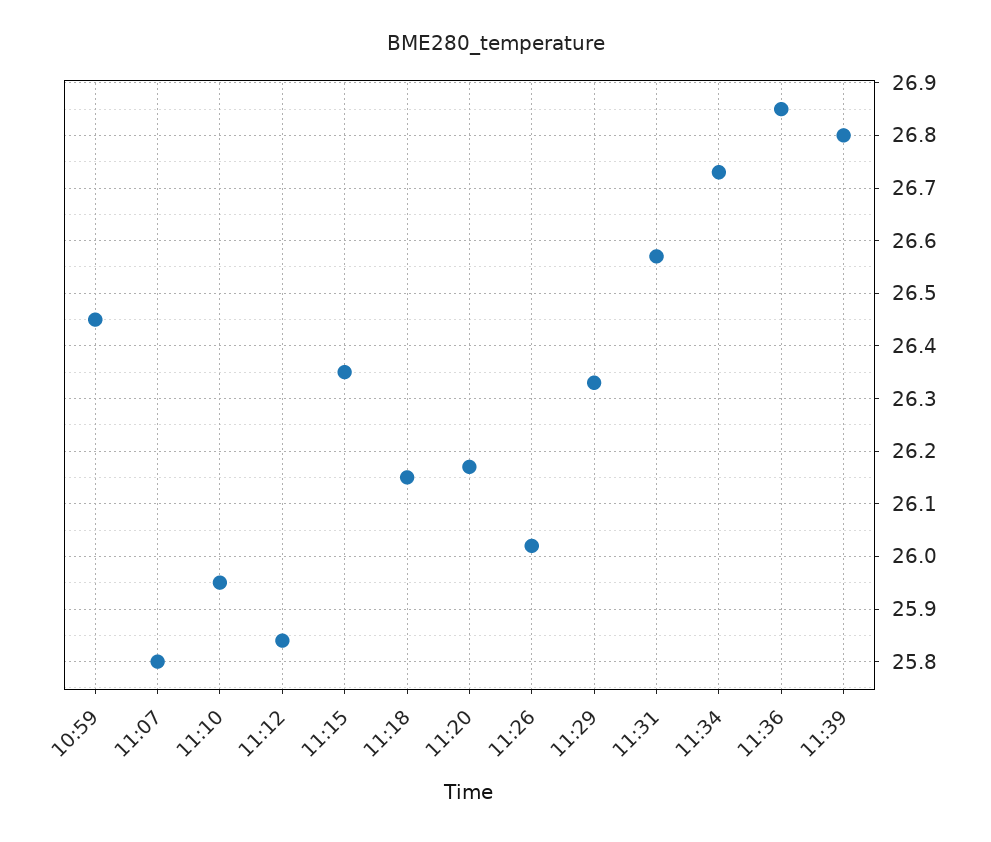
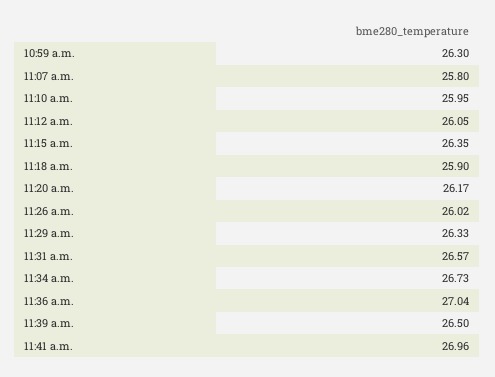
10:59: 26.45 -> 26.3
11:12: 25.85 -> 26.05
11:18: 26.15 -> 25.9
11:36: 26.85 -> 27.04
11:39: 26.8 -> 26.5
11:41 a.m.: none -> 26.96

